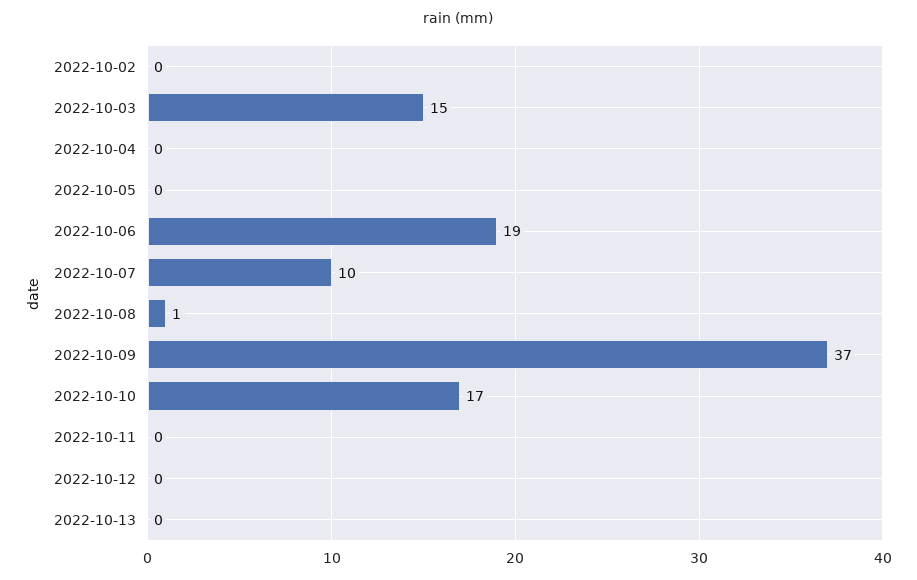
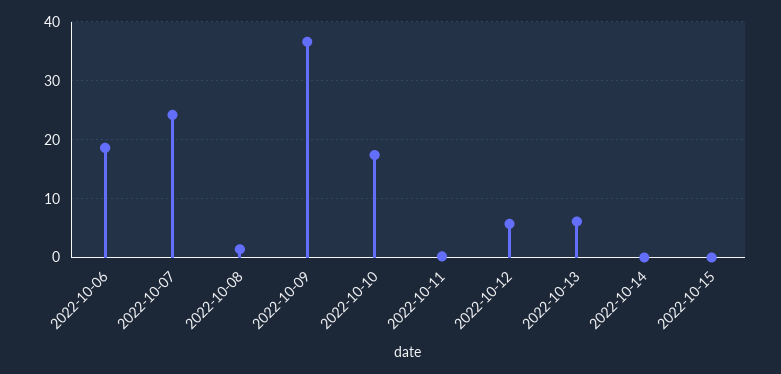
2022-10-02: 0 -> none
2022-10-03: 15 -> none
2022-10-04: 0 -> none
2022-10-05: 0 -> none
2022-10-07: 10 -> 24
2022-10-12: 0 -> 6
2022-10-13: 0 -> 6
2022-10-14: none -> 0
2022-10-15: none -> 0

